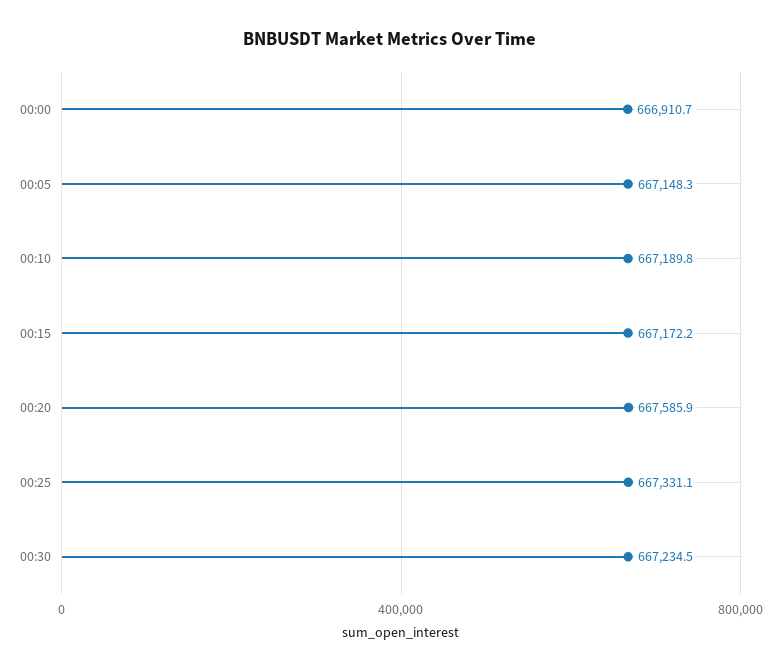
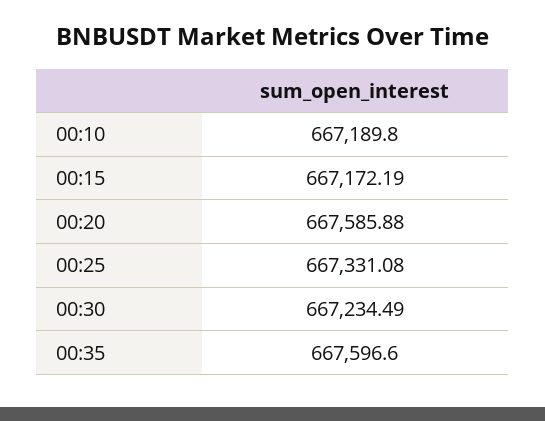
00:00: 666910.7 -> none
00:05: 667148.3 -> none
00:35: none -> 667596.6

